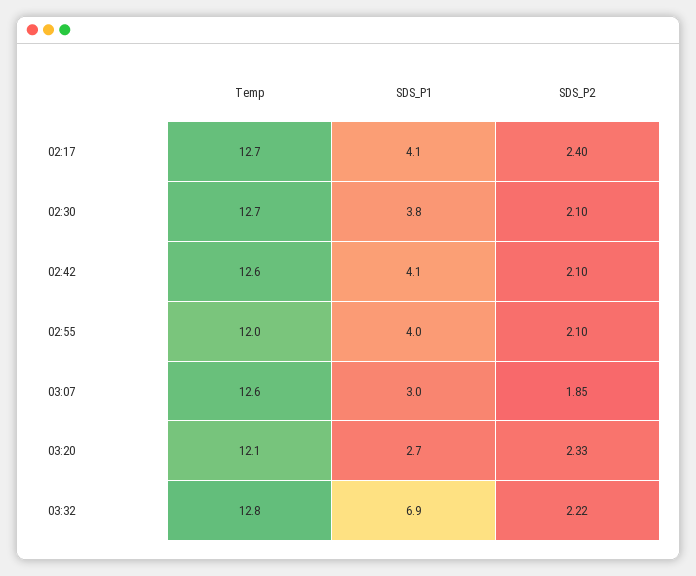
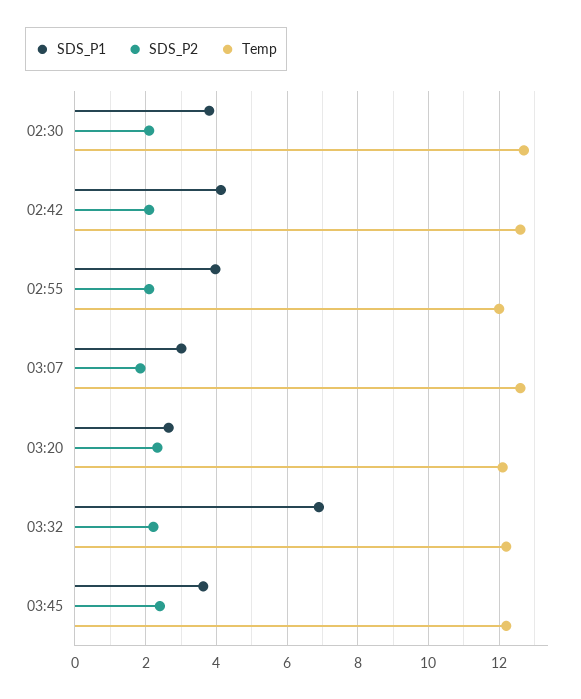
Temp, 02:17: 12.7 -> none
SDS_P1, 02:17: 4.1 -> none
SDS_P2, 02:17: 2.4 -> none
Temp, 03:32: 12.8 -> 12.2
SDS_P1, 03:45: none -> 3.6
SDS_P2, 03:45: none -> 2.4
Temp, 03:45: none -> 12.2

